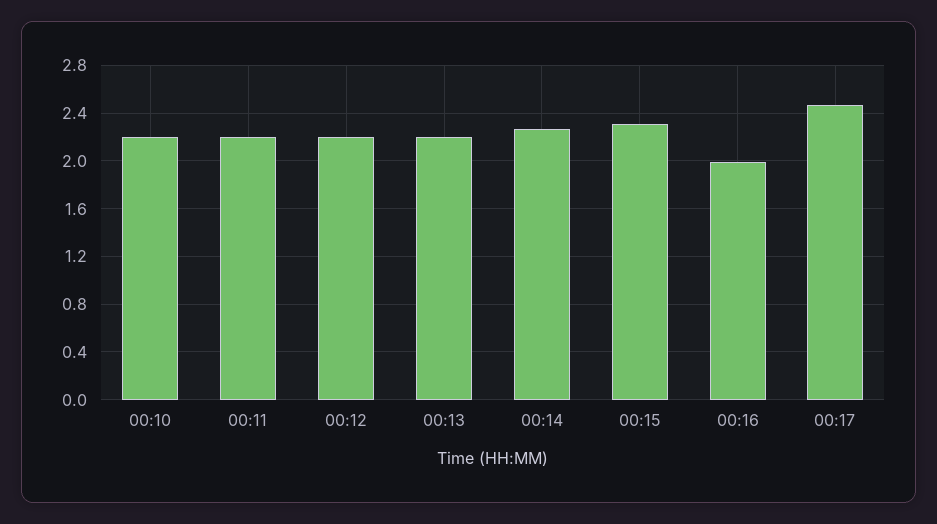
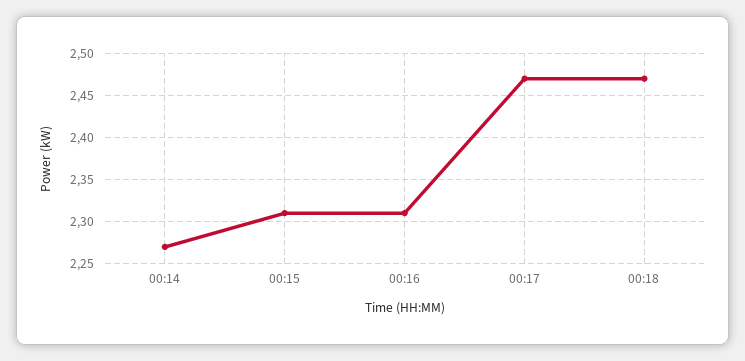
00:10: 2.2 -> none
00:11: 2.2 -> none
00:12: 2.2 -> none
00:13: 2.2 -> none
00:16: 2 -> 2.31
00:18: none -> 2.47

